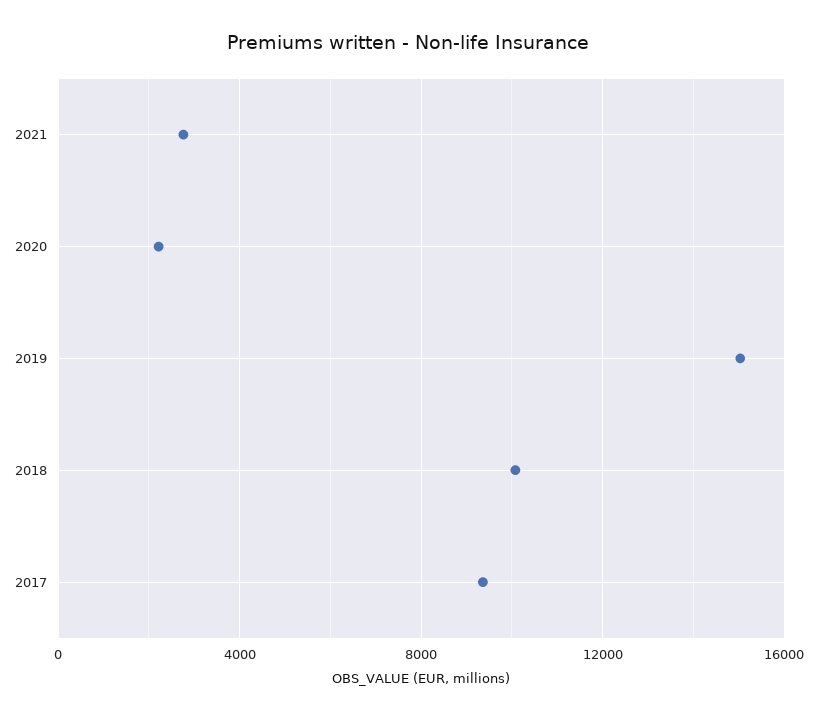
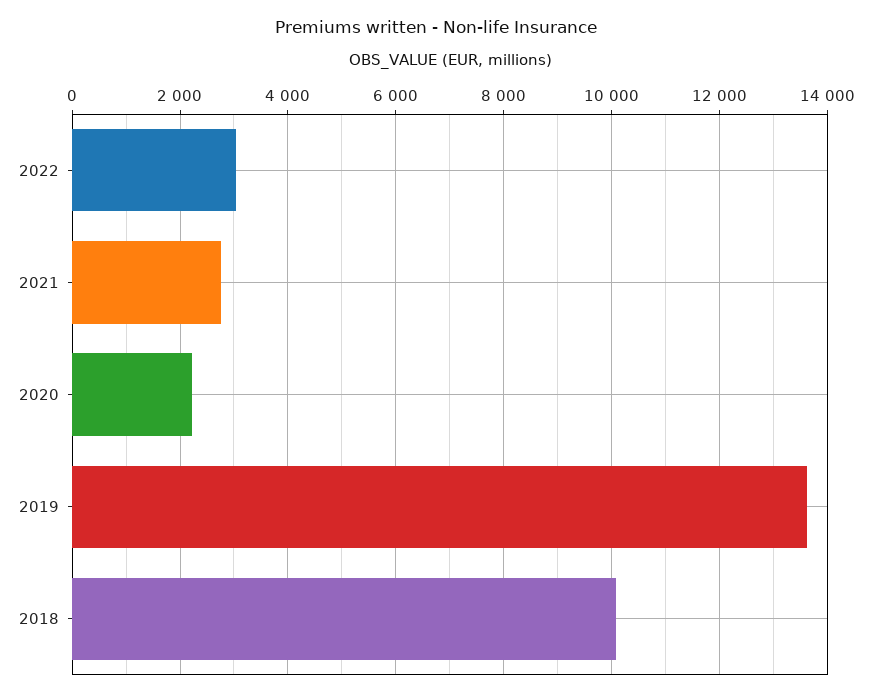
2019: 15000 -> 13600
2017: 9500 -> none
2022: none -> 3000

